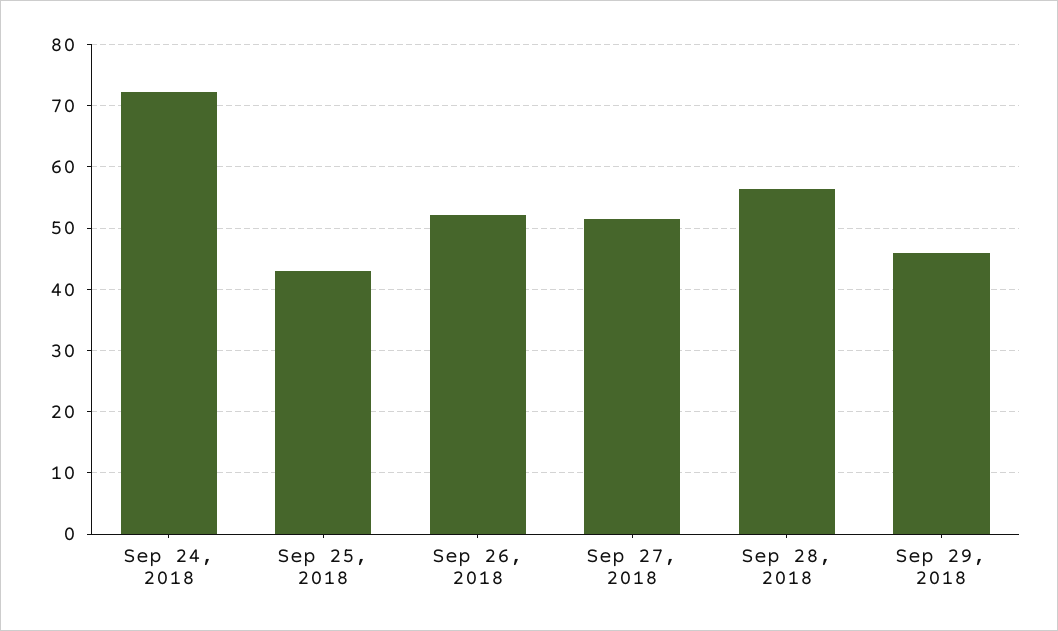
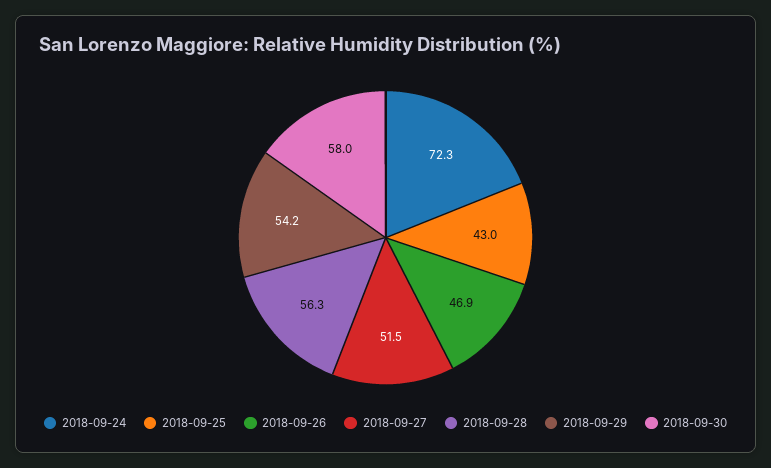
Sep 26, 2018: 52 -> 46.9
Sep 29, 2018: 46 -> 54.2
2018-09-30: none -> 58

